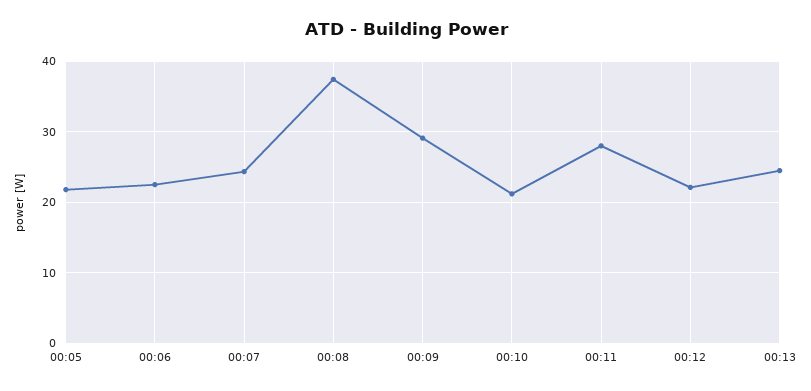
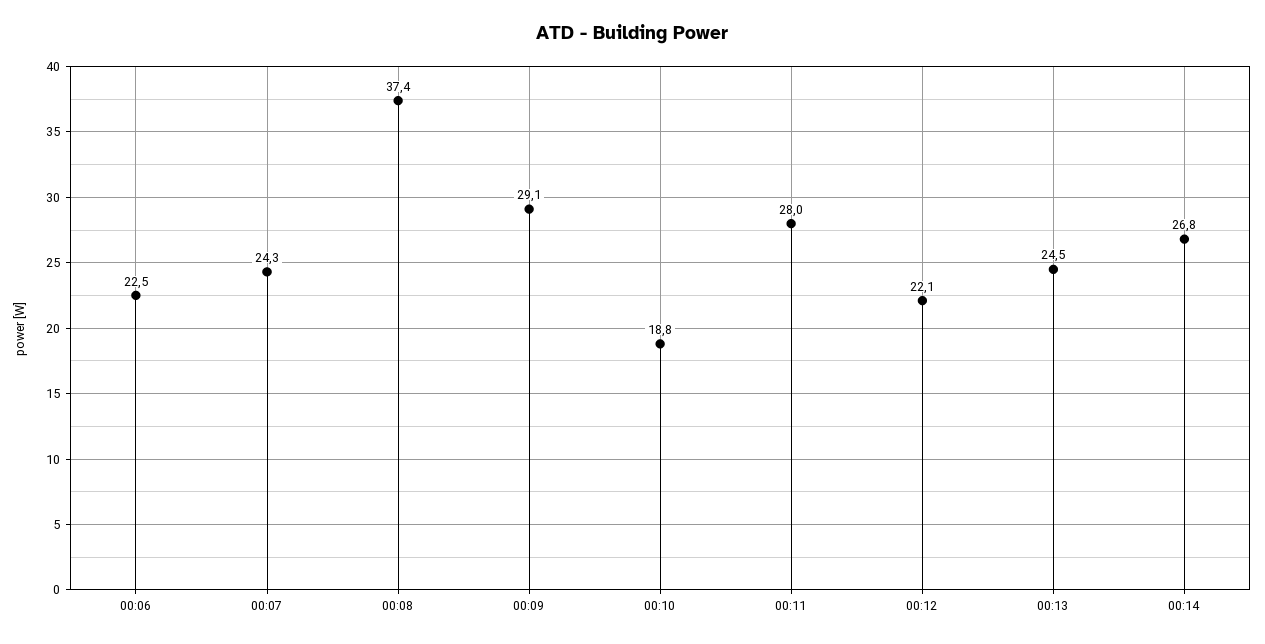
00:05: 22 -> none
00:10: 21 -> 18.8
00:14: none -> 26.8

